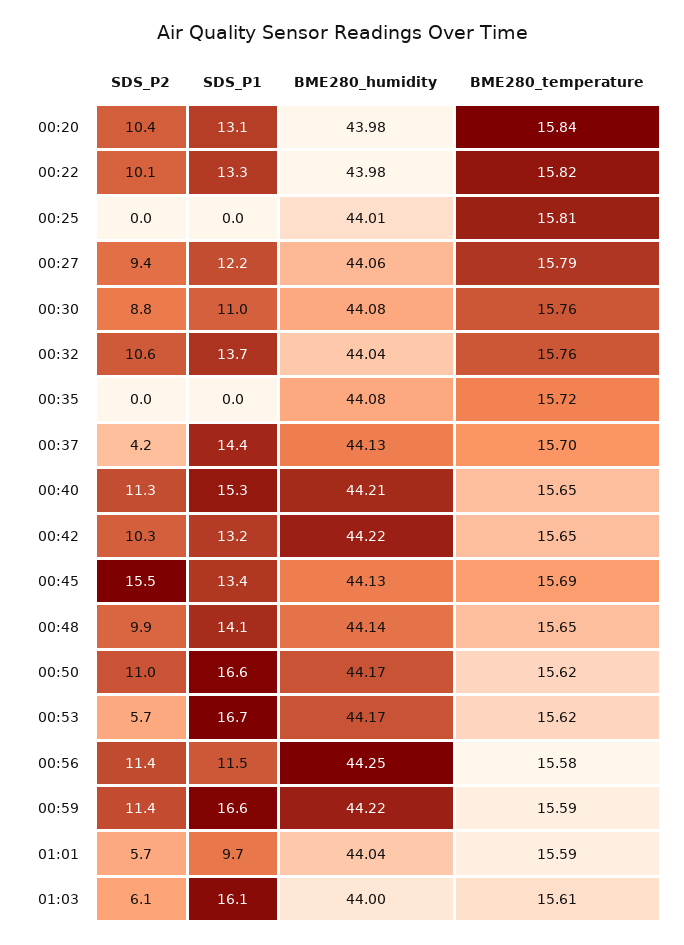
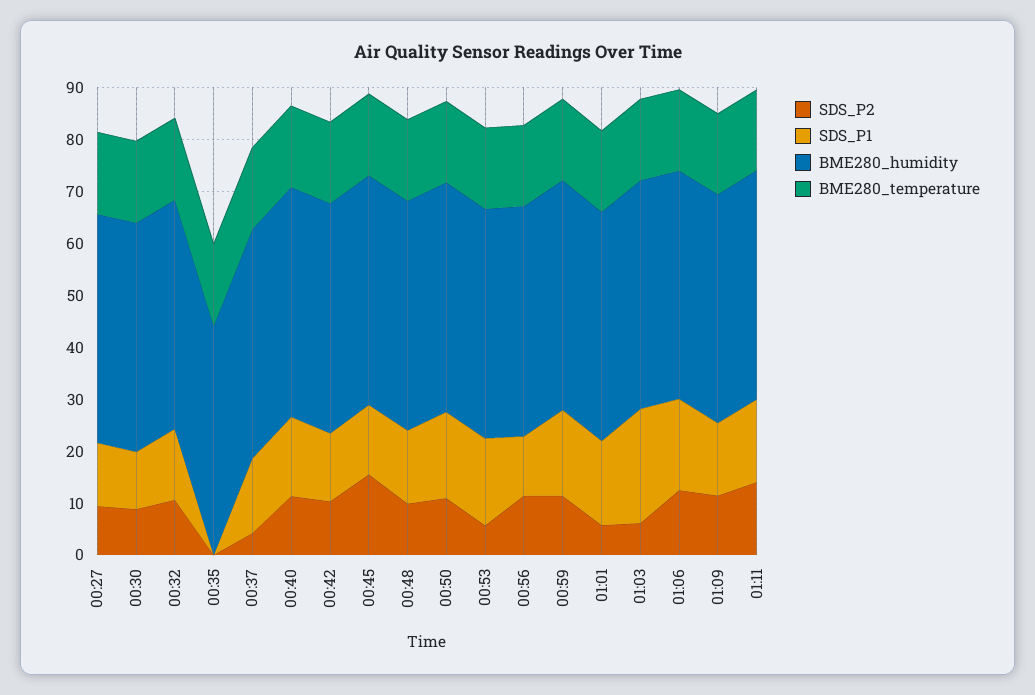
SDS_P2, 00:20: 10.4 -> none
SDS_P1, 00:20: 13.1 -> none
BME280_humidity, 00:20: 43.98 -> none
BME280_temperature, 00:20: 15.84 -> none
SDS_P2, 00:22: 10.1 -> none
SDS_P1, 00:22: 13.3 -> none
BME280_humidity, 00:22: 43.98 -> none
BME280_temperature, 00:22: 15.82 -> none
SDS_P2, 00:25: 0 -> none
SDS_P1, 00:25: 0 -> none
BME280_humidity, 00:25: 44.01 -> none
BME280_temperature, 00:25: 15.81 -> none
SDS_P1, 01:01: 9.7 -> 16
SDS_P1, 01:03: 16.1 -> 22
SDS_P2, 01:06: none -> 12
SDS_P1, 01:06: none -> 18
BME280_humidity, 01:06: none -> 44
BME280_temperature, 01:06: none -> 16
SDS_P2, 01:09: none -> 12
SDS_P1, 01:09: none -> 14
BME280_humidity, 01:09: none -> 44
BME280_temperature, 01:09: none -> 16
SDS_P2, 01:11: none -> 14
SDS_P1, 01:11: none -> 16
BME280_humidity, 01:11: none -> 44
BME280_temperature, 01:11: none -> 16

